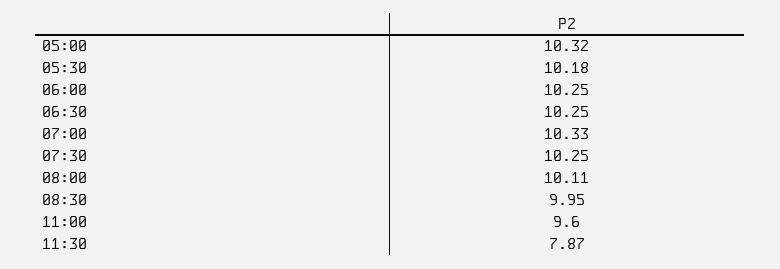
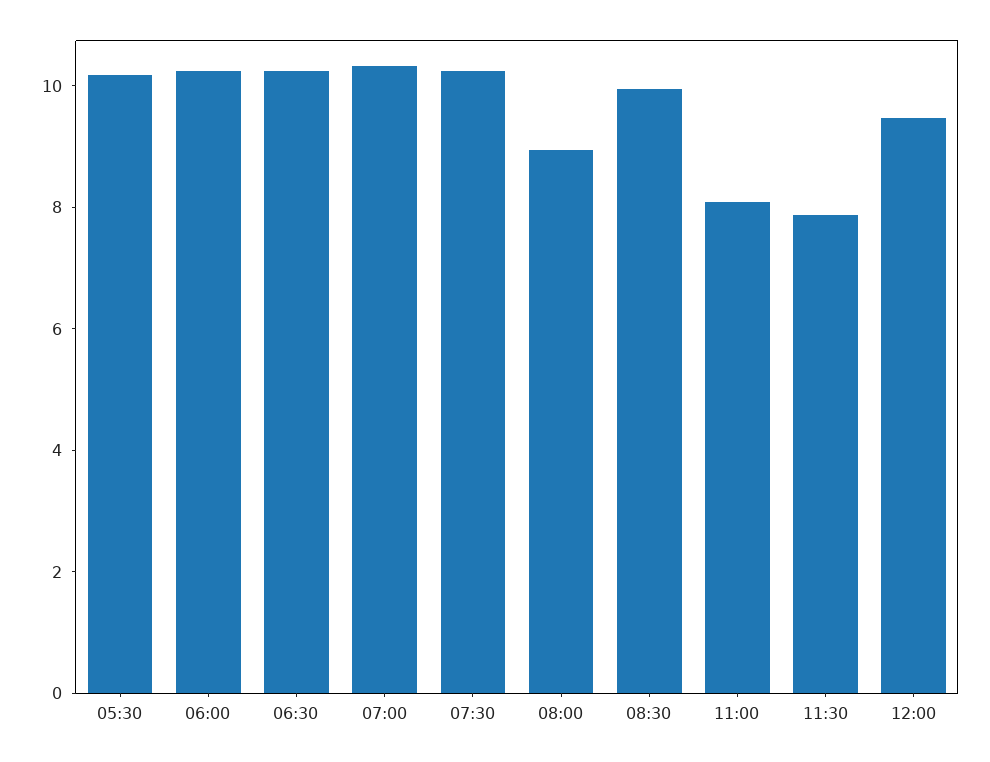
05:00: 10.32 -> none
08:00: 10.11 -> 9
11:00: 9.6 -> 8
12:00: none -> 9.5

